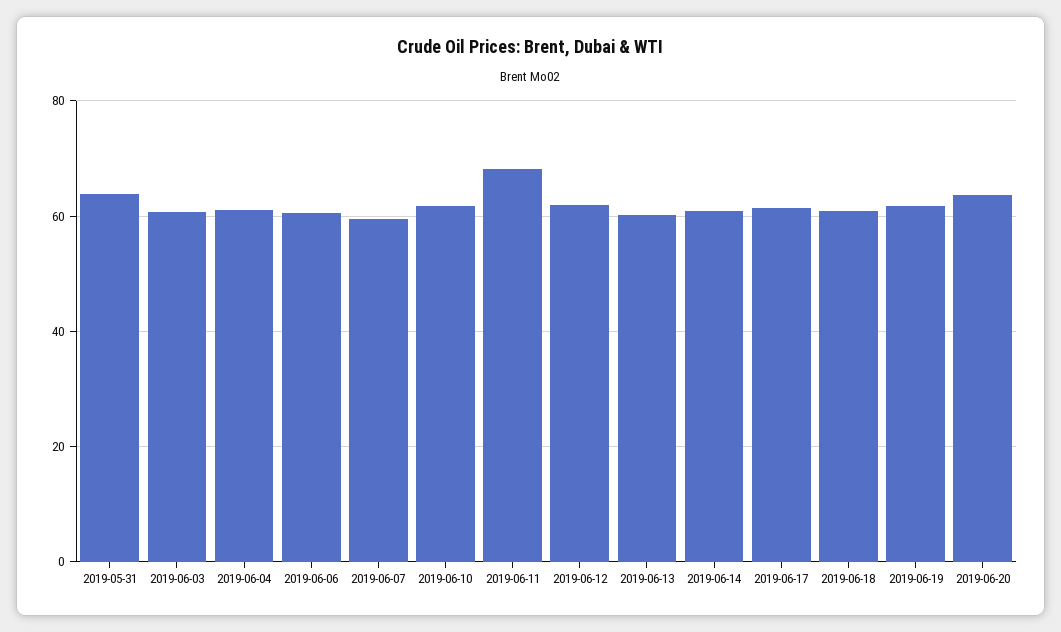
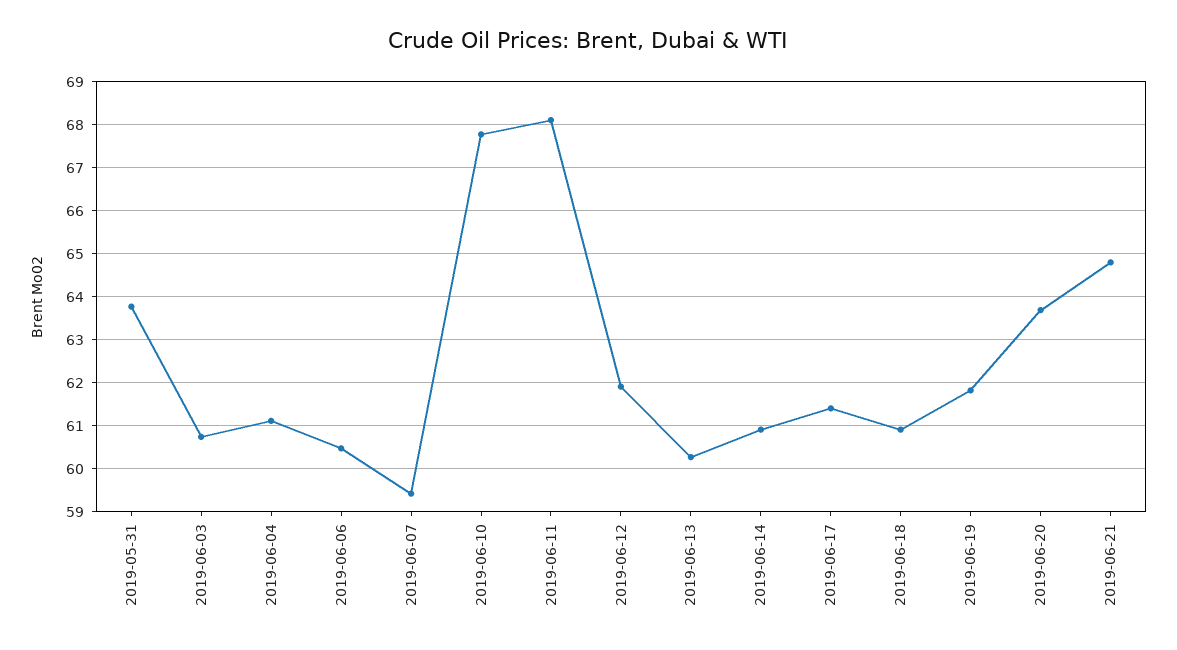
2019-06-10: 62 -> 67.8
2019-06-21: none -> 64.8

